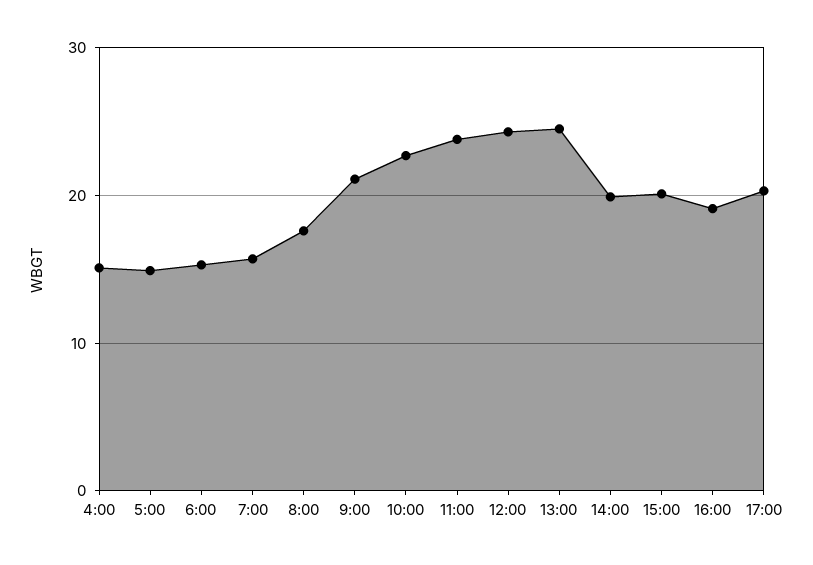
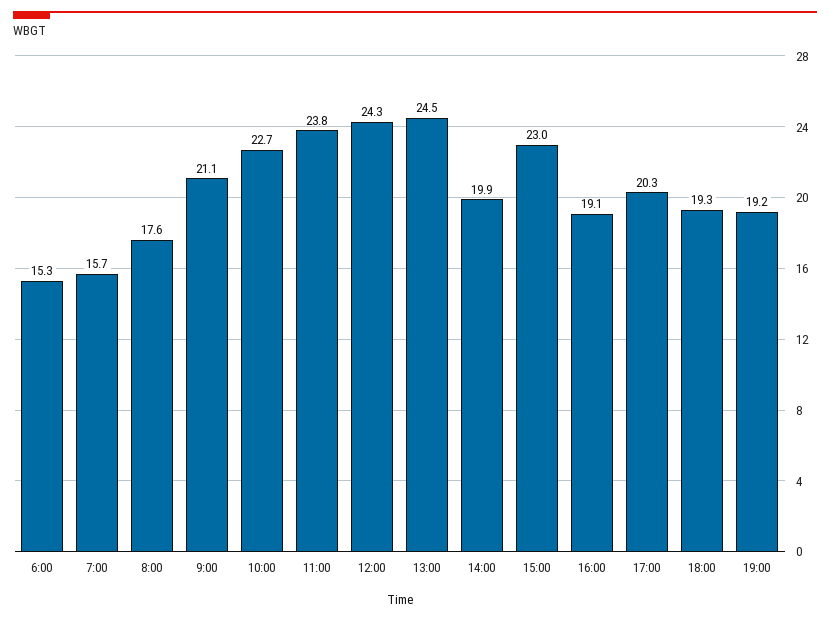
4:00: 15 -> none
5:00: 15 -> none
15:00: 20 -> 23
18:00: none -> 19.3
19:00: none -> 19.2

